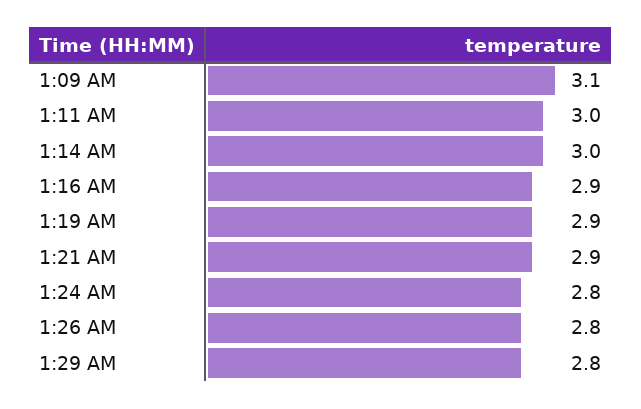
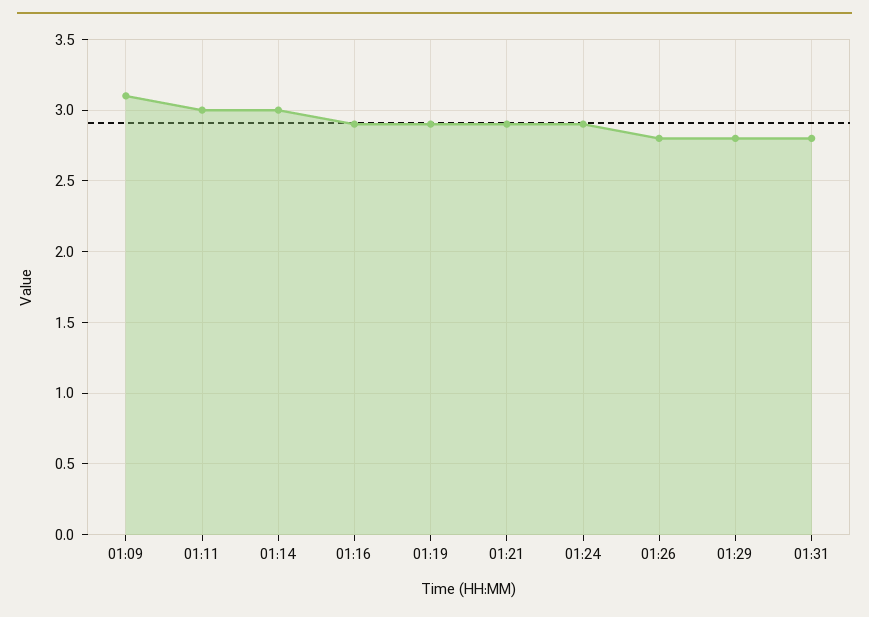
1:24 AM: 2.8 -> 2.9
01:31: none -> 2.8

